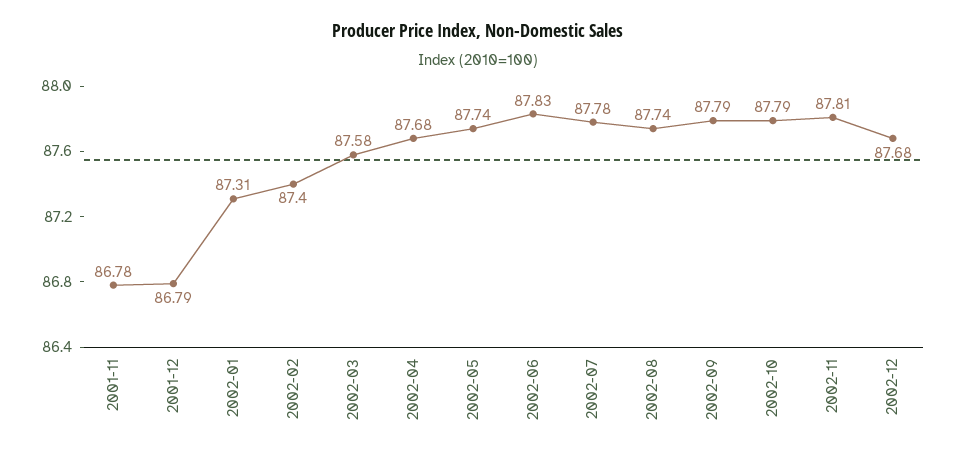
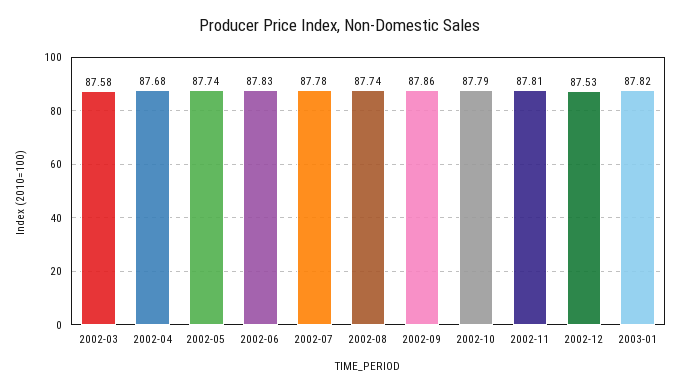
2001-11: 86.78 -> none
2001-12: 86.79 -> none
2002-01: 87.31 -> none
2002-02: 87.4 -> none
2002-09: 87.79 -> 87.86
2002-12: 87.68 -> 87.53
2003-01: none -> 87.82

